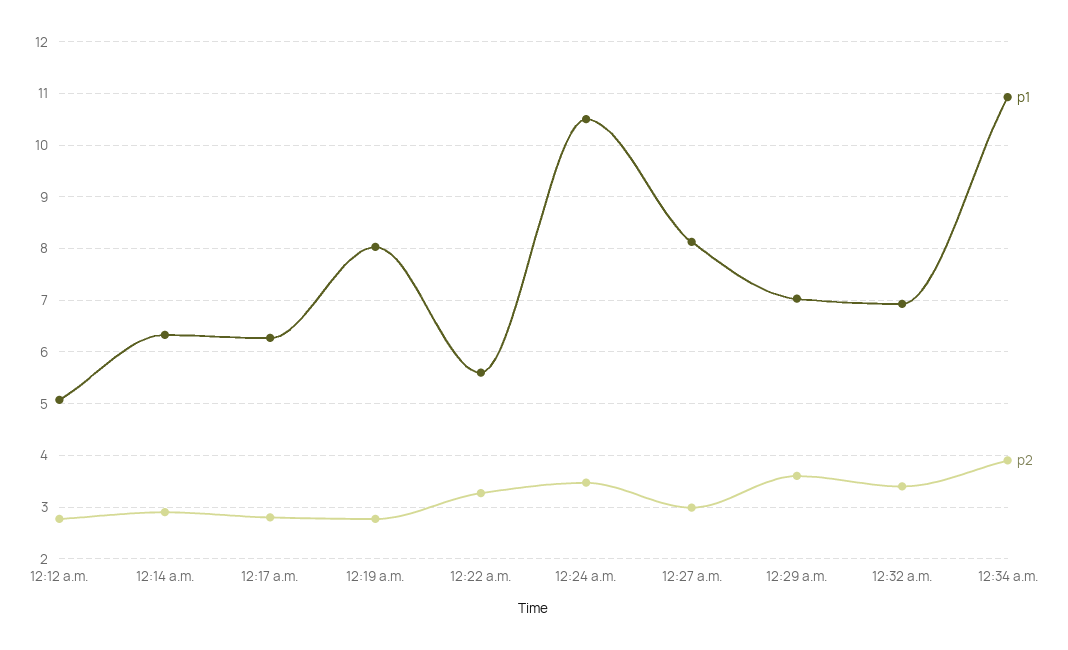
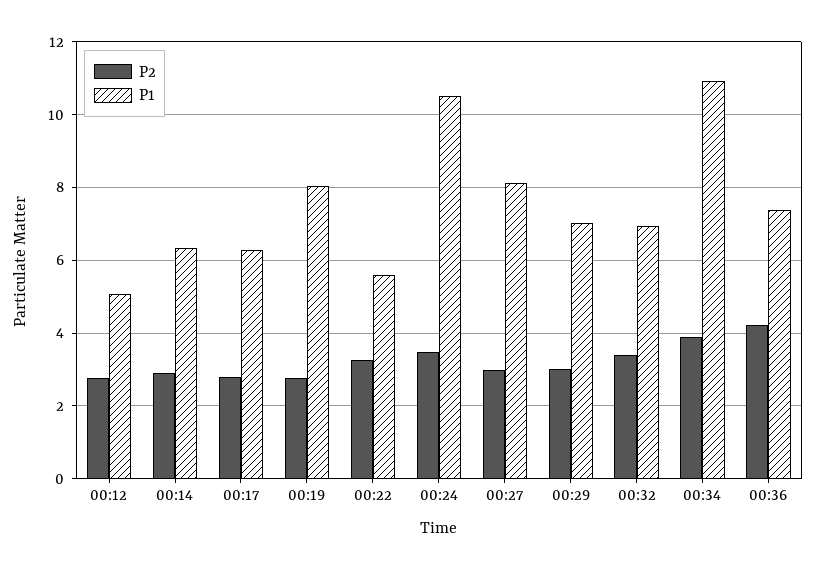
p2, 12:29 a.m.: 3.6 -> 3
p2, 00:36: none -> 4.2
p1, 00:36: none -> 7.4

